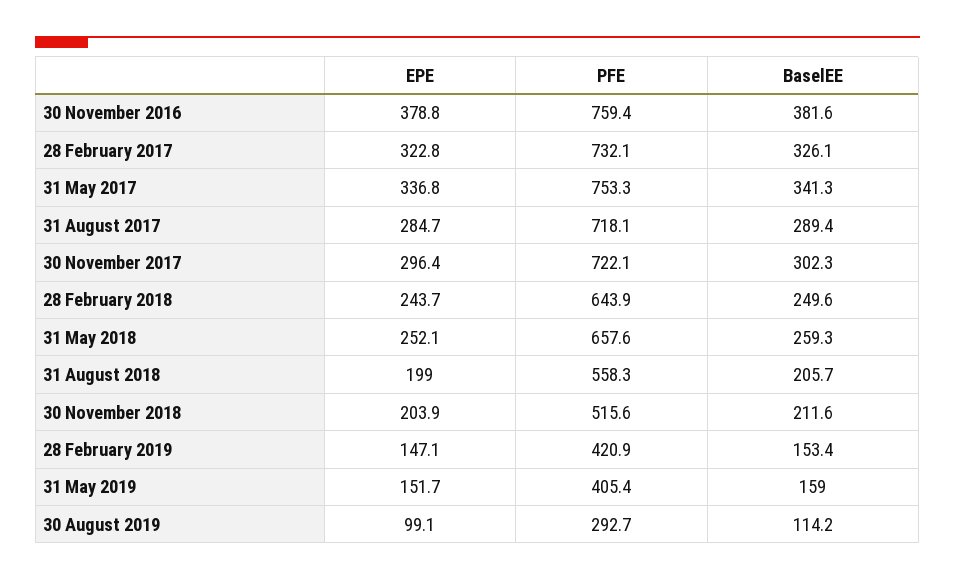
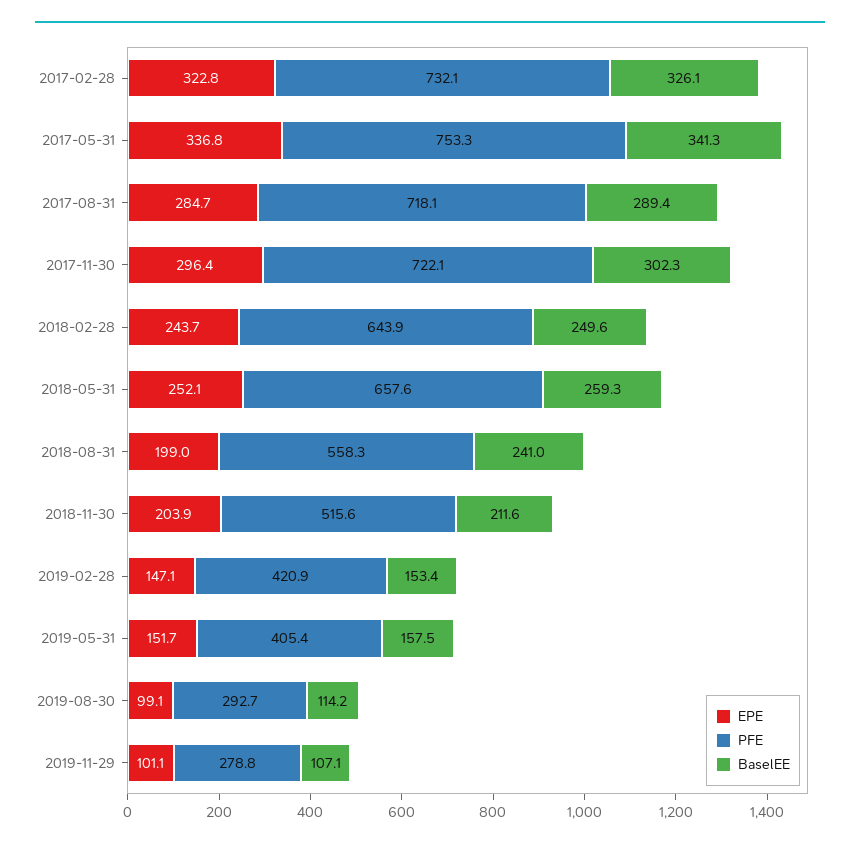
EPE, 30 November 2016: 378.8 -> none
PFE, 30 November 2016: 759.4 -> none
BaselEE, 30 November 2016: 381.6 -> none
BaselEE, 31 August 2018: 205.7 -> 241
BaselEE, 31 May 2019: 159 -> 157.5
EPE, 2019-11-29: none -> 101.1
PFE, 2019-11-29: none -> 278.8
BaselEE, 2019-11-29: none -> 107.1

